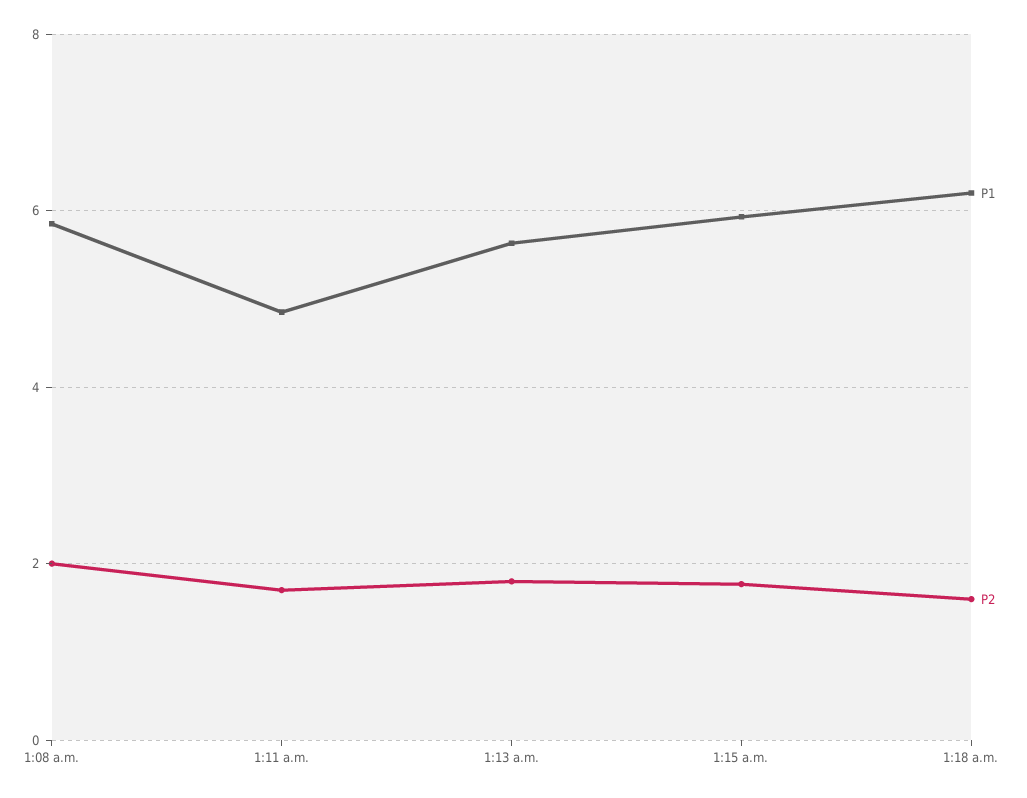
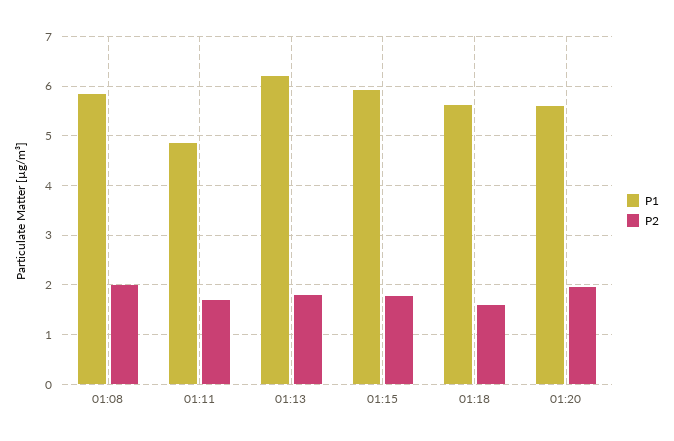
P1, 1:13 a.m.: 5.6 -> 6.2
P1, 1:18 a.m.: 6.2 -> 5.6
P1, 01:20: none -> 5.6
P2, 01:20: none -> 2

